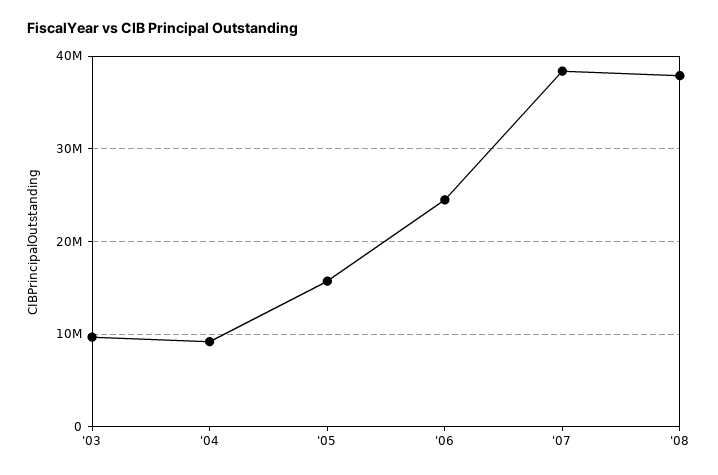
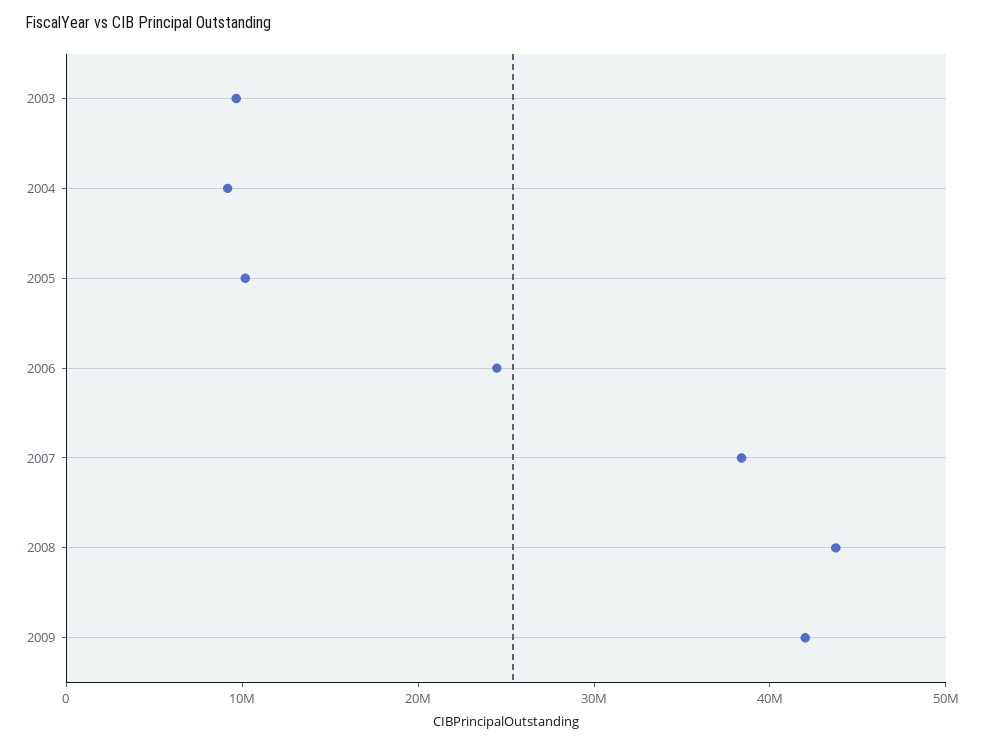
'05: 16000000 -> 10000000
'08: 38000000 -> 44000000
2009: none -> 42000000

